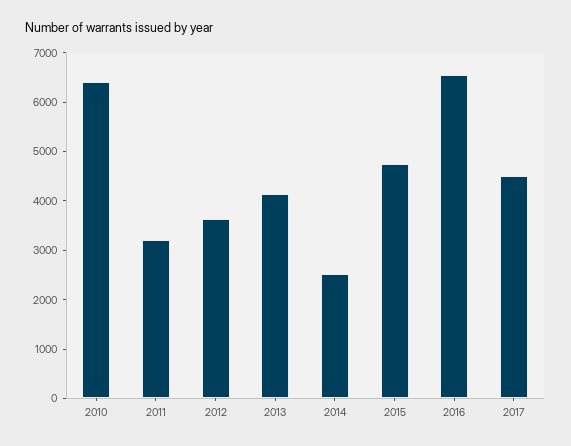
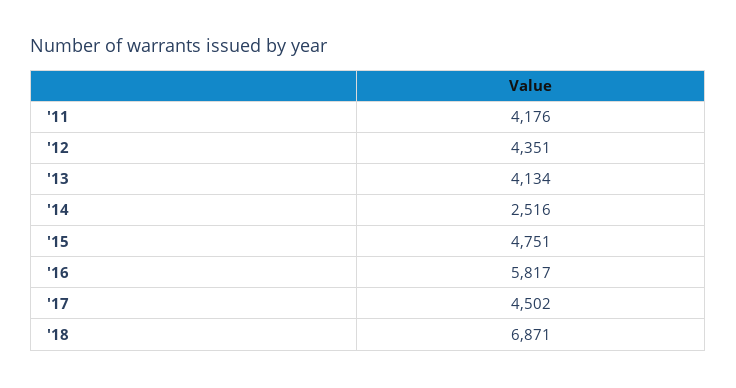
2010: 6400 -> none
2011: 3200 -> 4176
2012: 3600 -> 4351
2016: 6600 -> 5817
'18: none -> 6871

